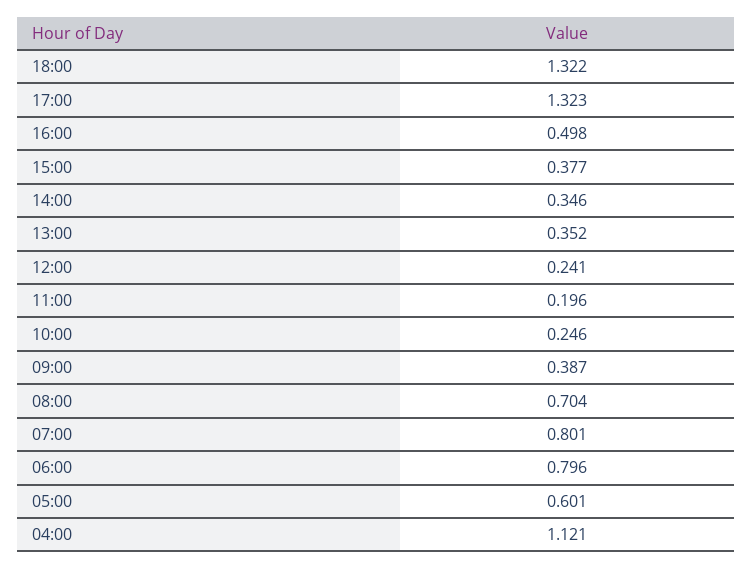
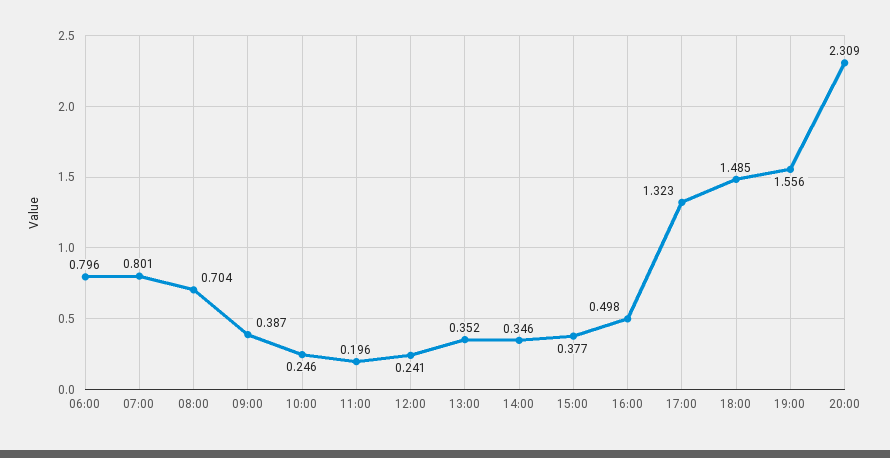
18:00: 1.322 -> 1.485
05:00: 0.601 -> none
04:00: 1.121 -> none
19:00: none -> 1.556
20:00: none -> 2.309

